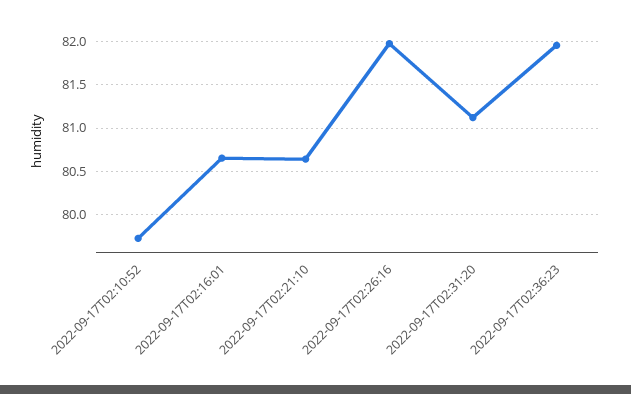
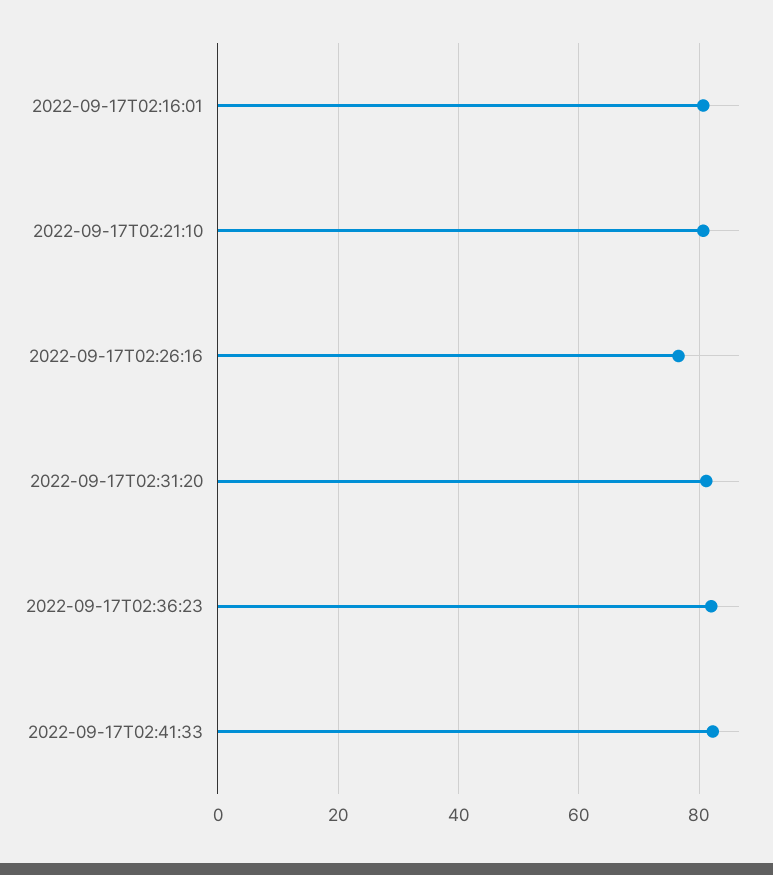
2022-09-17T02:10:52: 79.7 -> none
2022-09-17T02:26:16: 82 -> 76
2022-09-17T02:41:33: none -> 82

